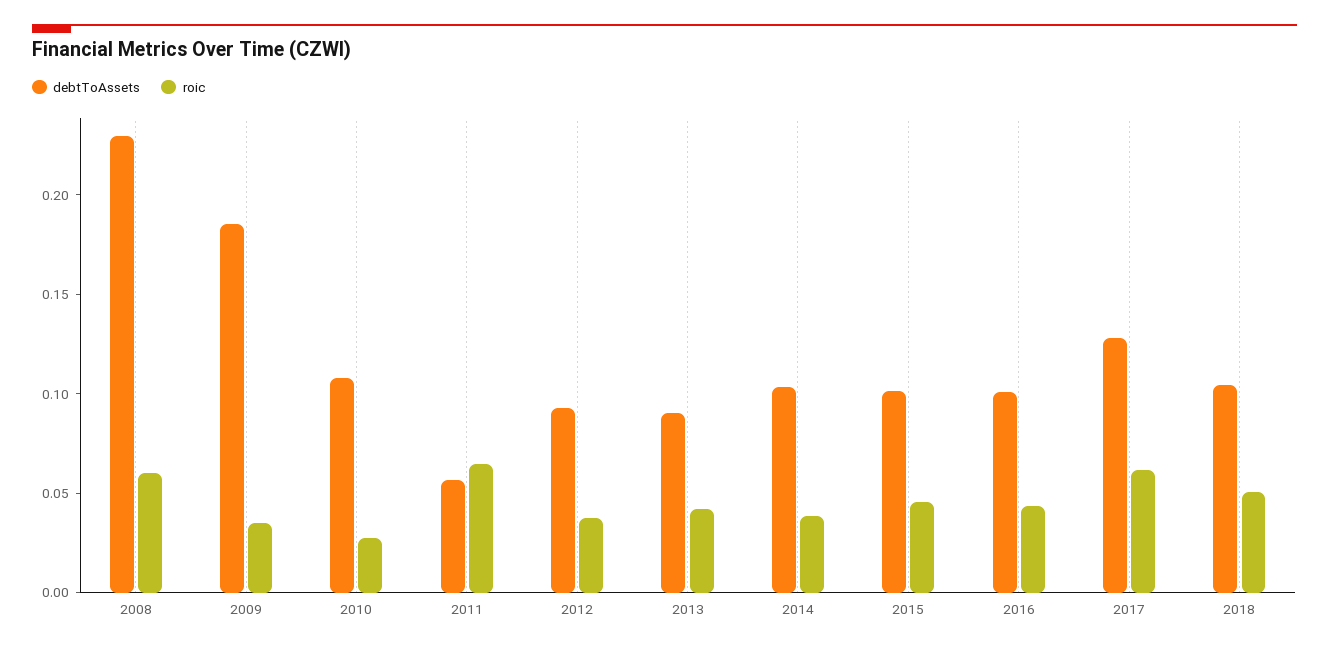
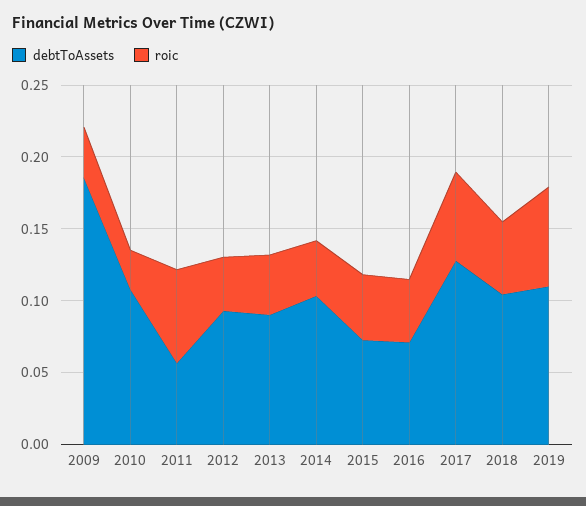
debtToAssets, 2008: 0.23 -> none
roic, 2008: 0.06 -> none
debtToAssets, 2015: 0.1 -> 0.07
debtToAssets, 2016: 0.1 -> 0.07
debtToAssets, 2019: none -> 0.11
roic, 2019: none -> 0.07

